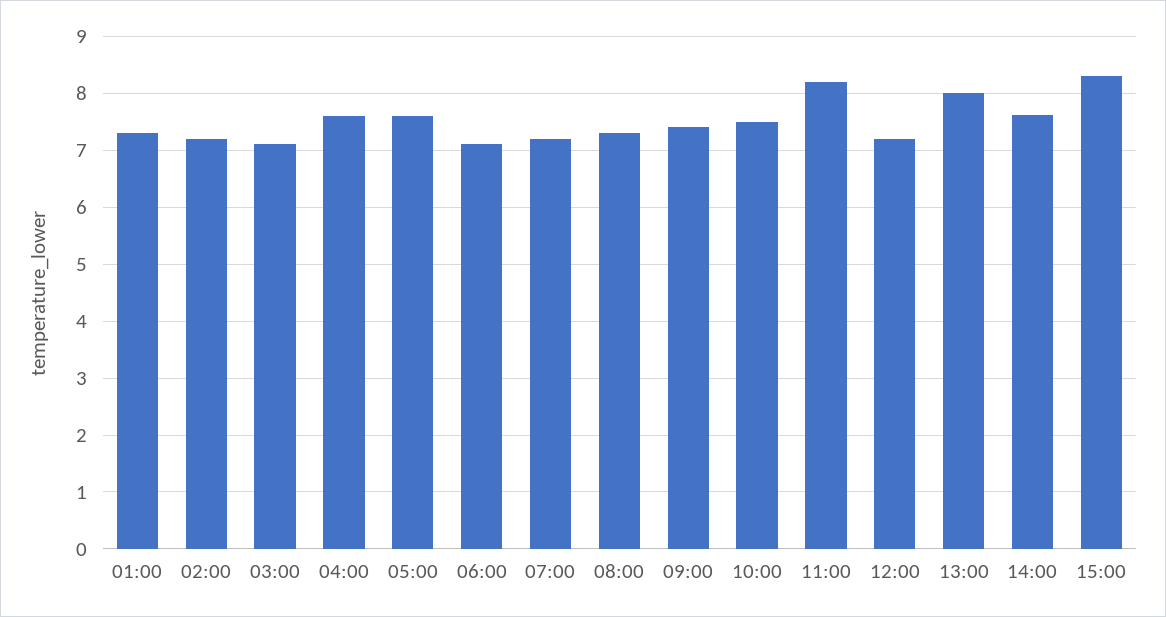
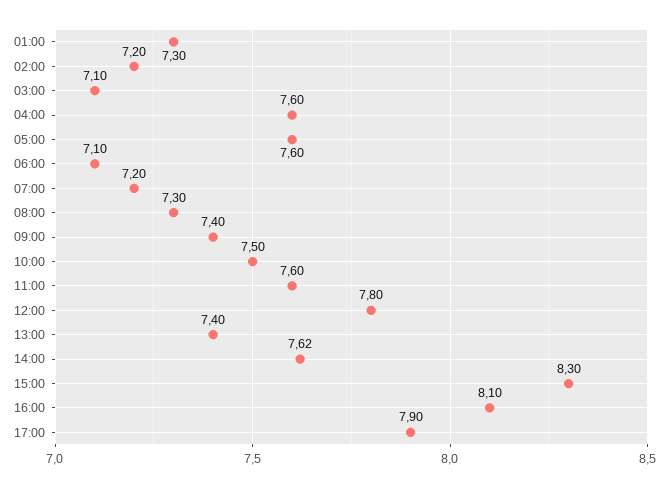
11:00: 8.2 -> 7.6
12:00: 7.2 -> 7.8
13:00: 8 -> 7.4
16:00: none -> 8.1
17:00: none -> 7.9

